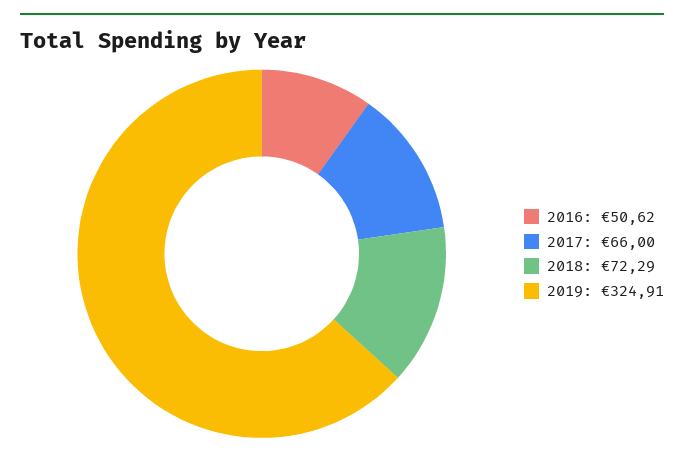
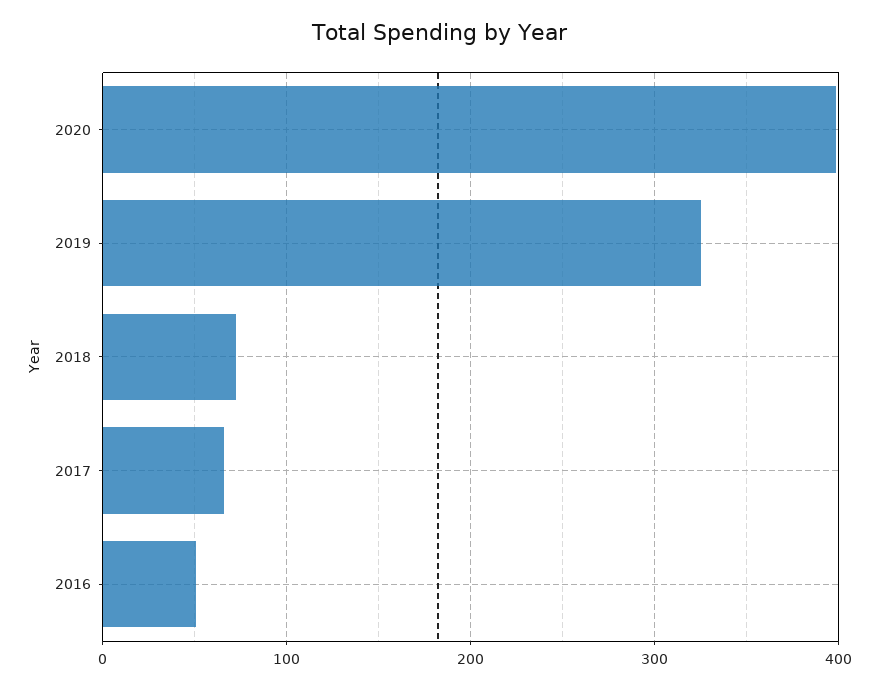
2020: none -> 400

